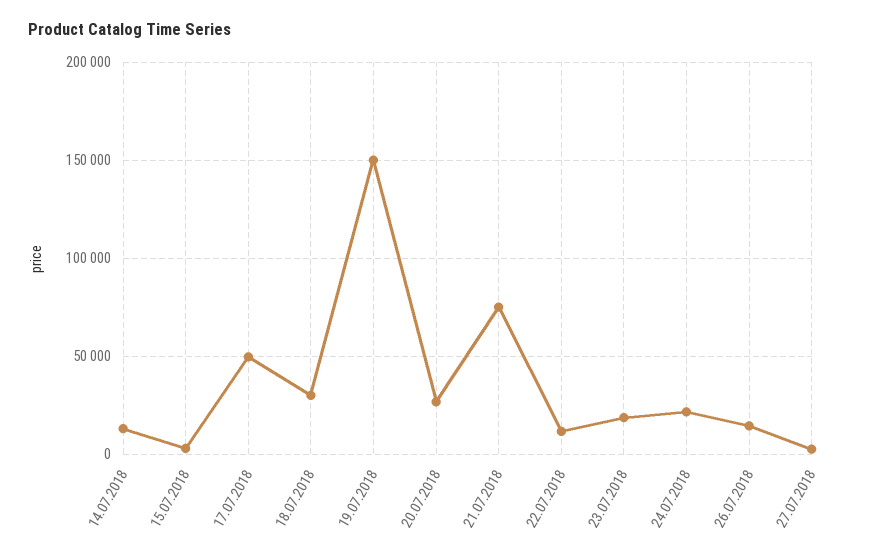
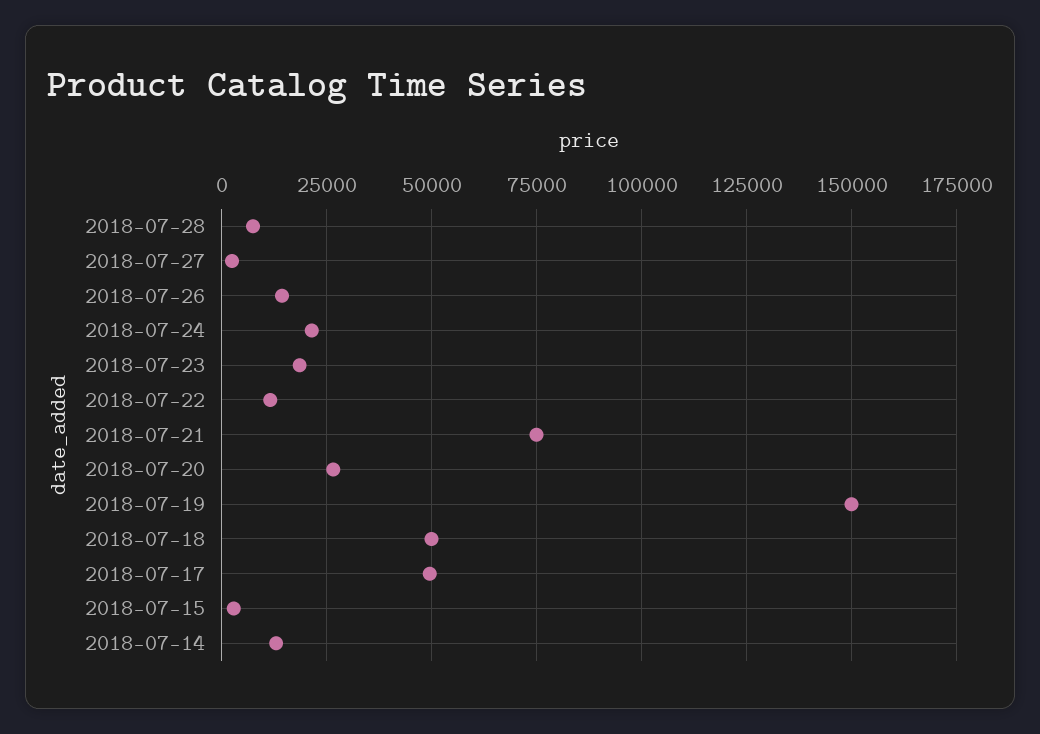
18.07.2018: 30000 -> 50000
2018-07-28: none -> 7500

